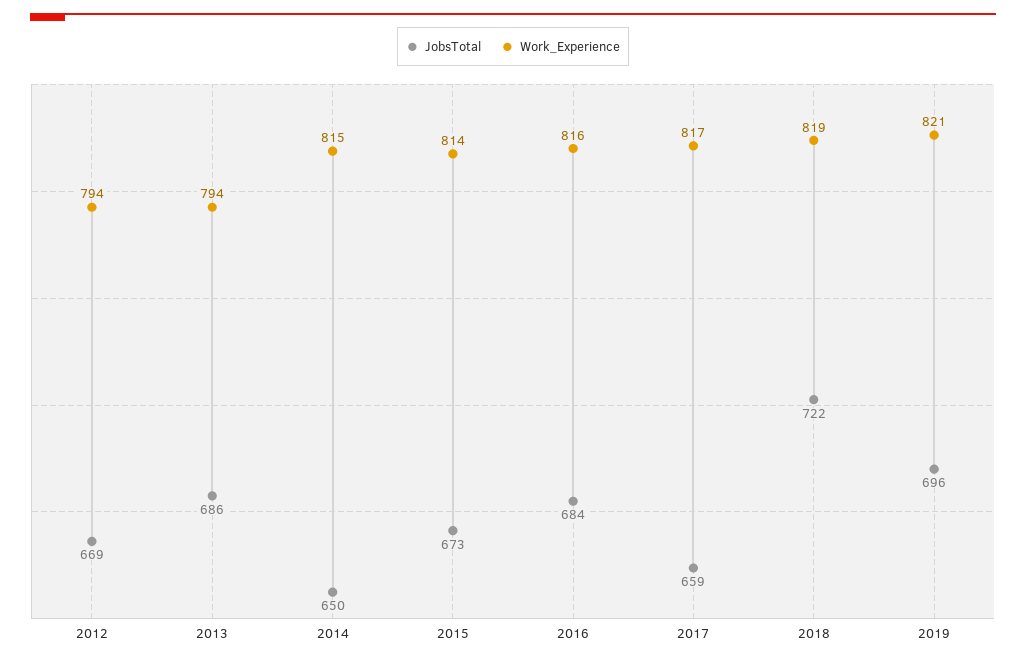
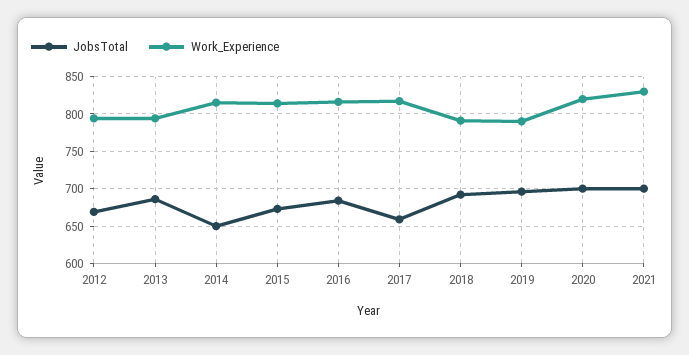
JobsTotal, 2018: 722 -> 690
Work_Experience, 2018: 819 -> 790
Work_Experience, 2019: 821 -> 790
JobsTotal, 2020: none -> 700
Work_Experience, 2020: none -> 820
JobsTotal, 2021: none -> 700
Work_Experience, 2021: none -> 830

